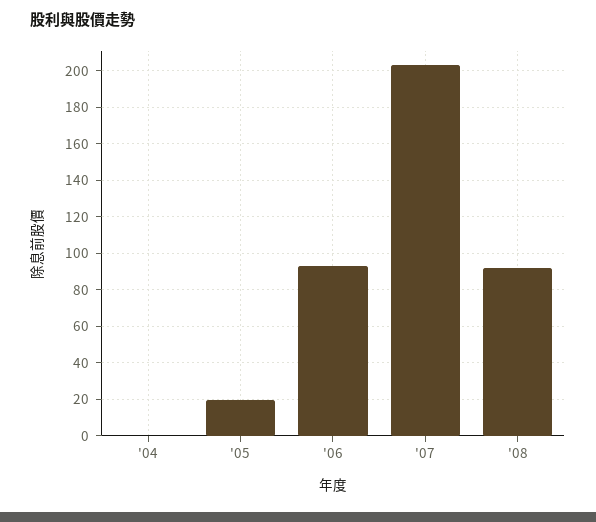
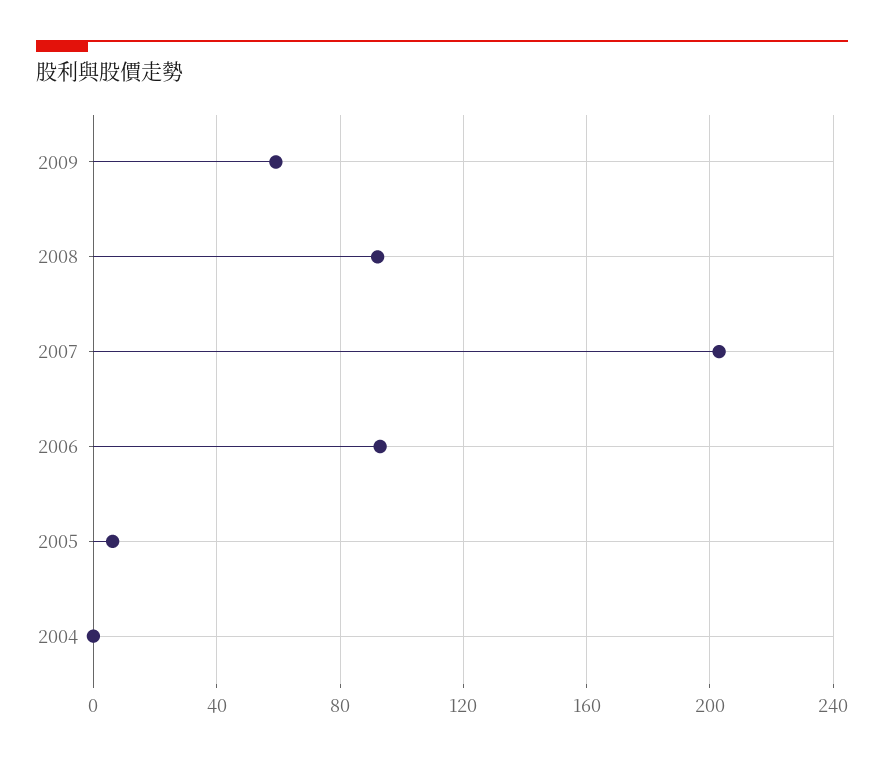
'05: 20 -> 5
2009: none -> 60

